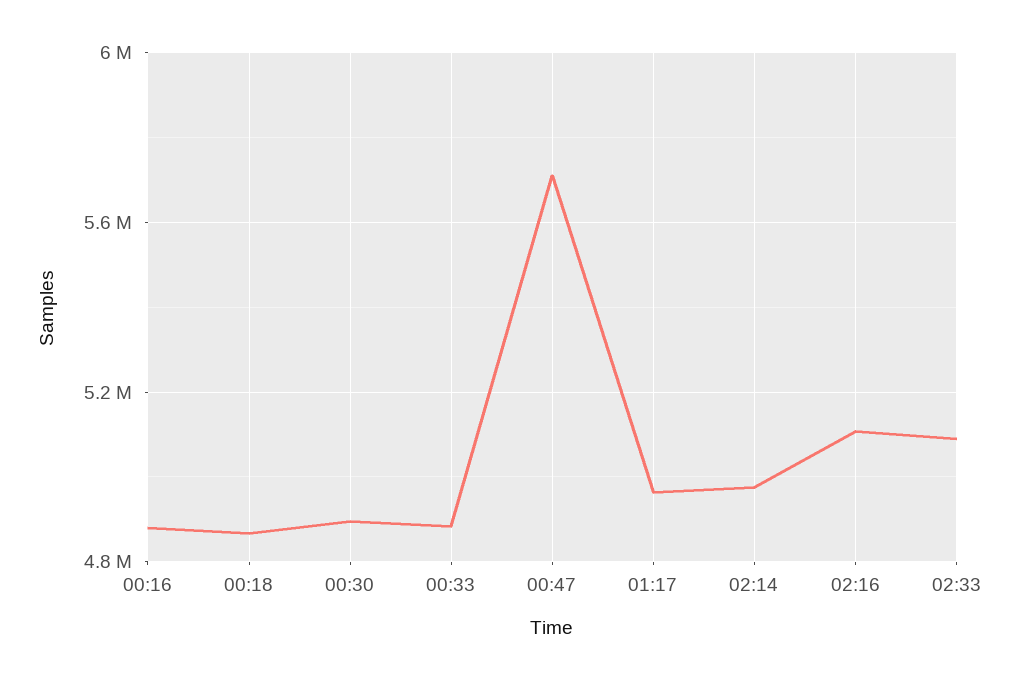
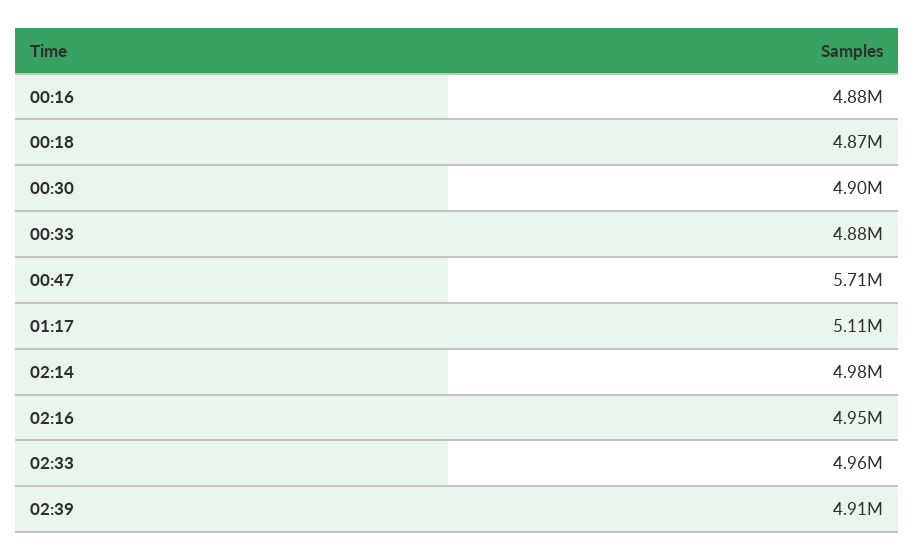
01:17: 4950000 -> 5110000
02:16: 5100000 -> 4950000
02:33: 5100000 -> 4960000
02:39: none -> 4910000

